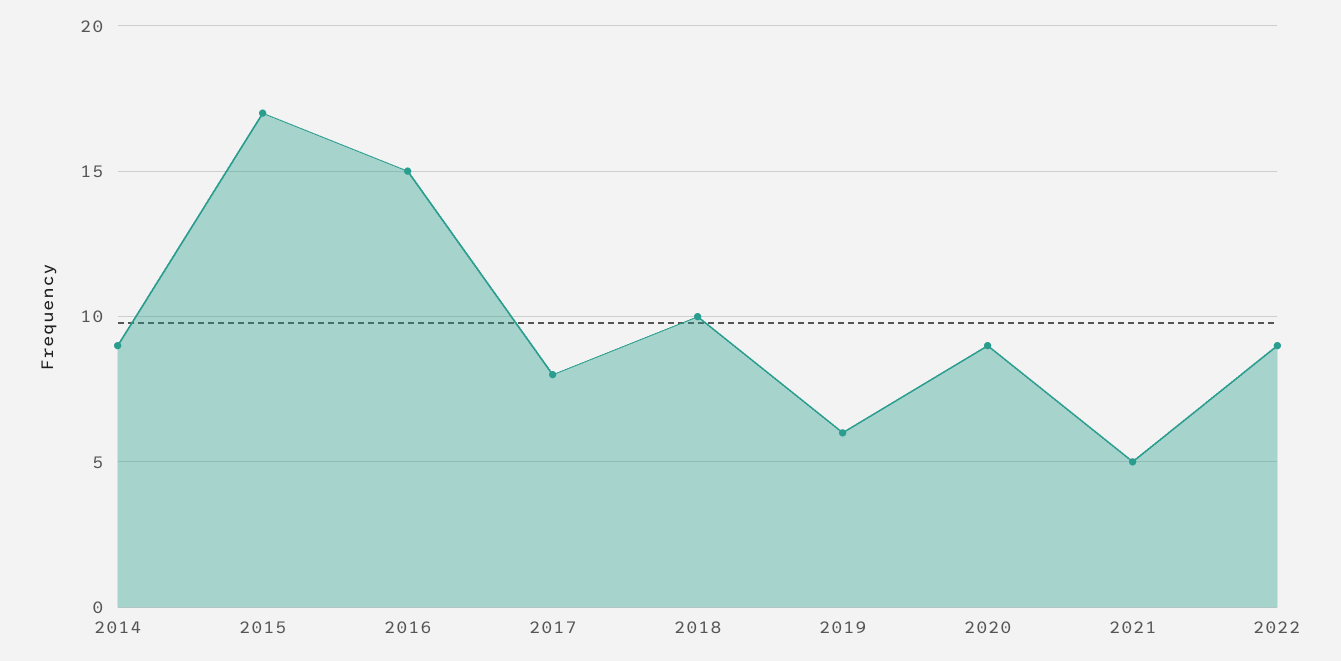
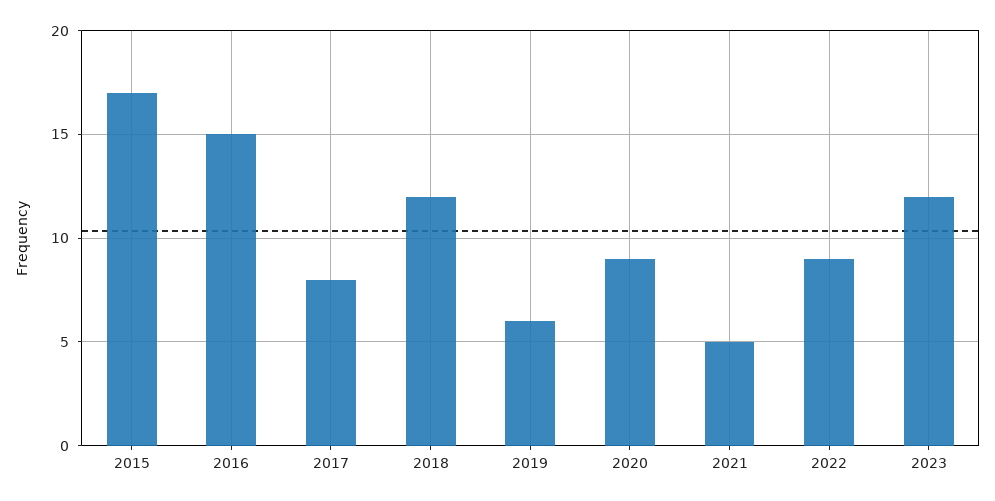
2014: 9 -> none
2018: 10 -> 12
2023: none -> 12

